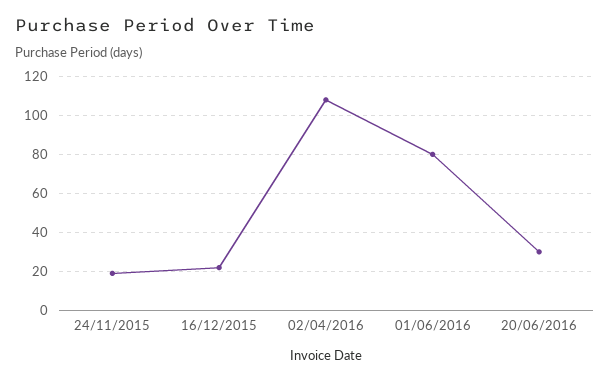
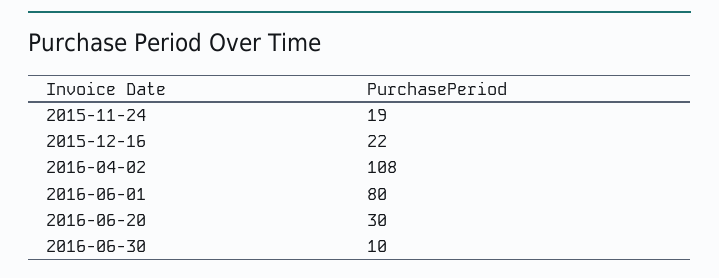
2016-06-30: none -> 10

